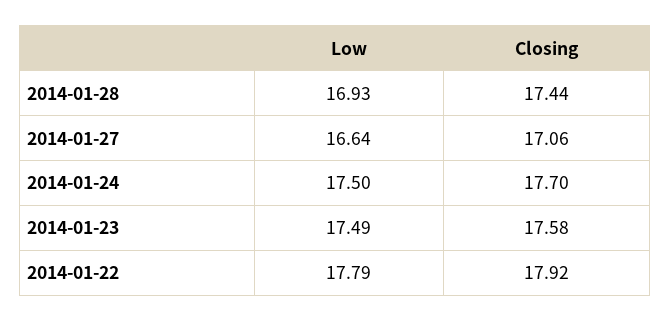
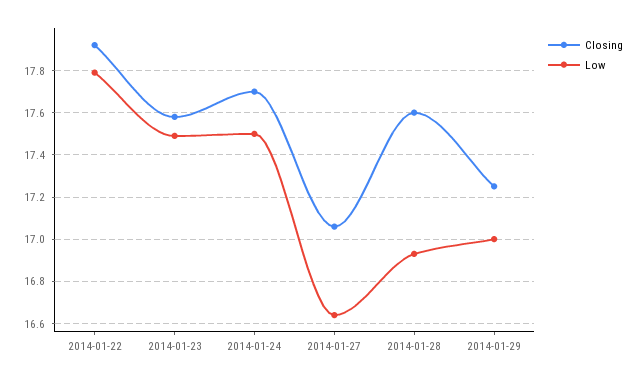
Closing, 2014-01-28: 17.44 -> 17.6
Closing, 2014-01-29: none -> 17.25
Low, 2014-01-29: none -> 17

